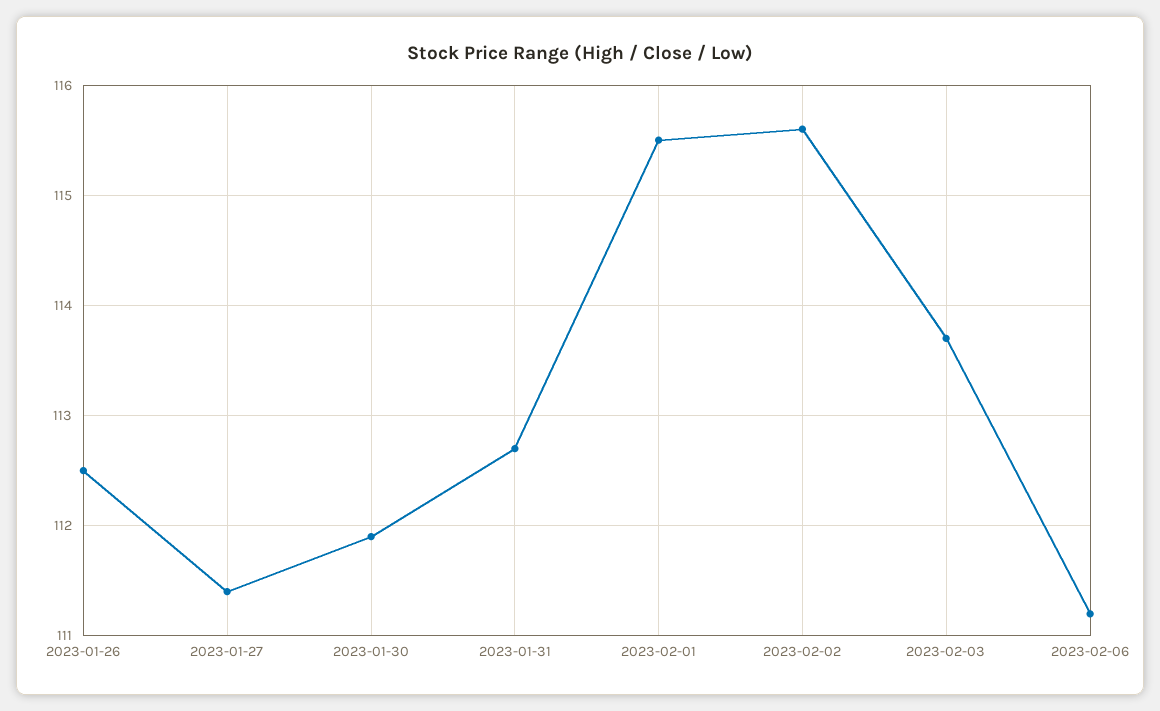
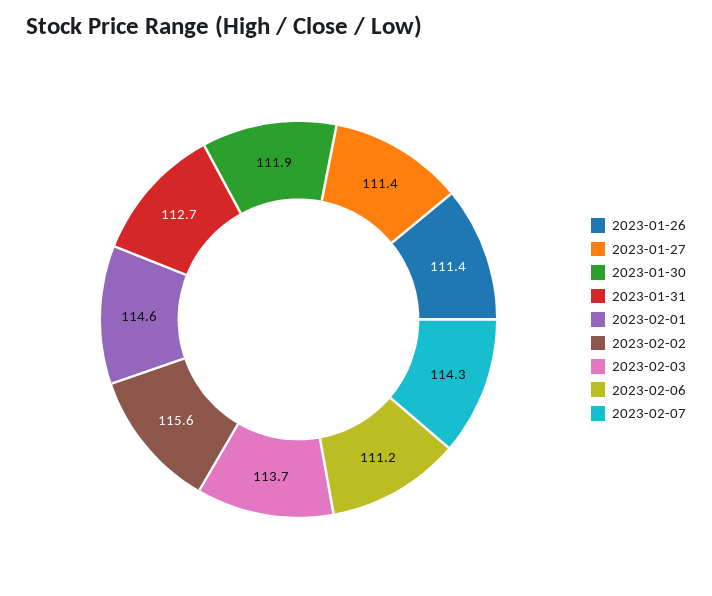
2023-01-26: 112.5 -> 111.4
2023-02-01: 115.5 -> 114.6
2023-02-07: none -> 114.3

